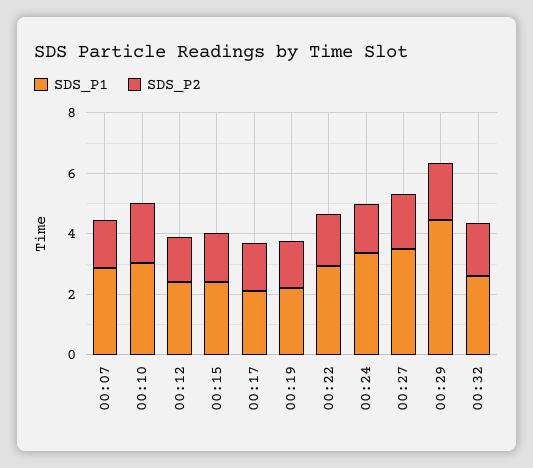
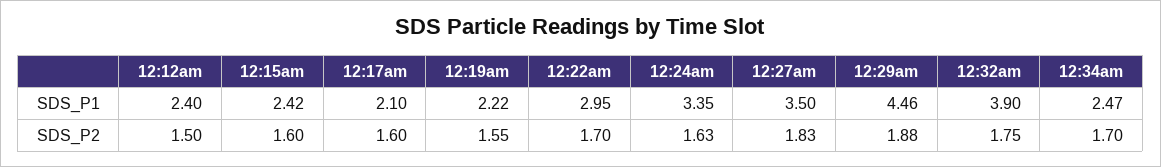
SDS_P1, 00:07: 3 -> none
SDS_P2, 00:07: 1.5 -> none
SDS_P1, 00:10: 3 -> none
SDS_P2, 00:10: 2 -> none
SDS_P1, 00:32: 2.5 -> 3.9
SDS_P1, 12:34am: none -> 2.47
SDS_P2, 12:34am: none -> 1.7

